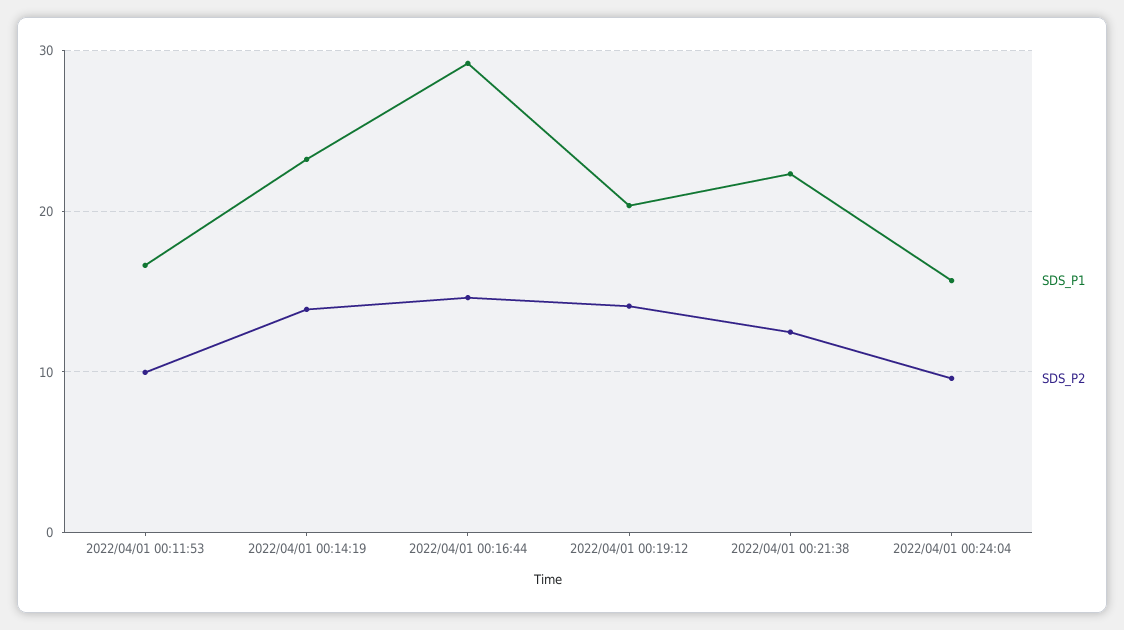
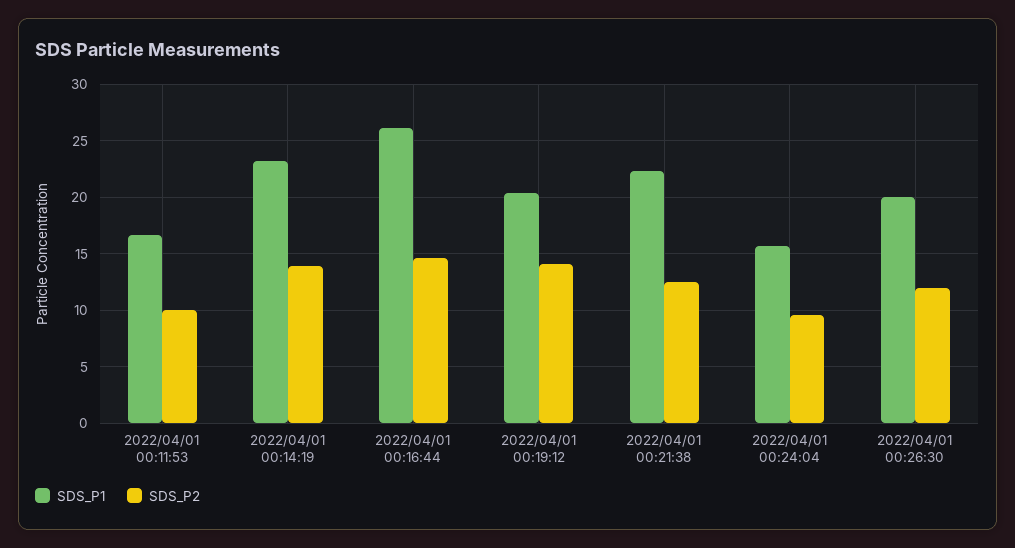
SDS_P1, 2022/04/01 00:16:44: 29 -> 26
SDS_P1, 2022/04/01 00:26:30: none -> 20
SDS_P2, 2022/04/01 00:26:30: none -> 12

